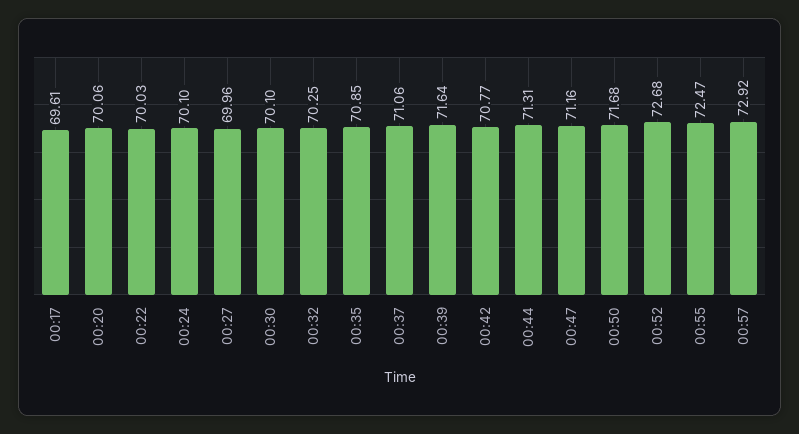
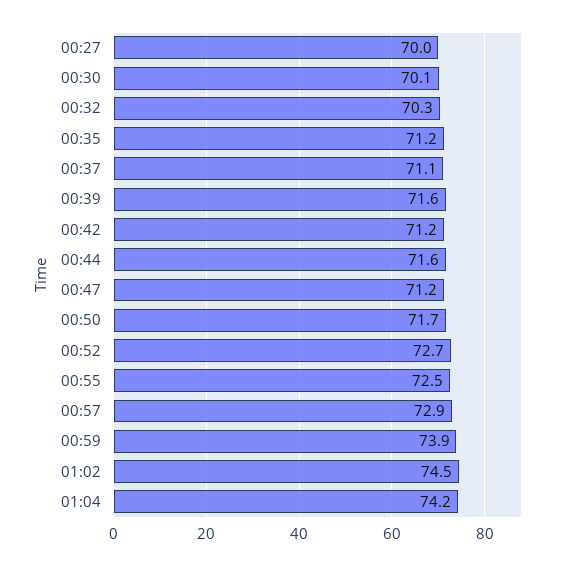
00:17: 69.61 -> none
00:20: 70.06 -> none
00:22: 70.03 -> none
00:24: 70.1 -> none
00:35: 70.85 -> 71.2
00:42: 70.77 -> 71.2
00:44: 71.31 -> 71.6
00:59: none -> 73.9
01:02: none -> 74.5
01:04: none -> 74.2

